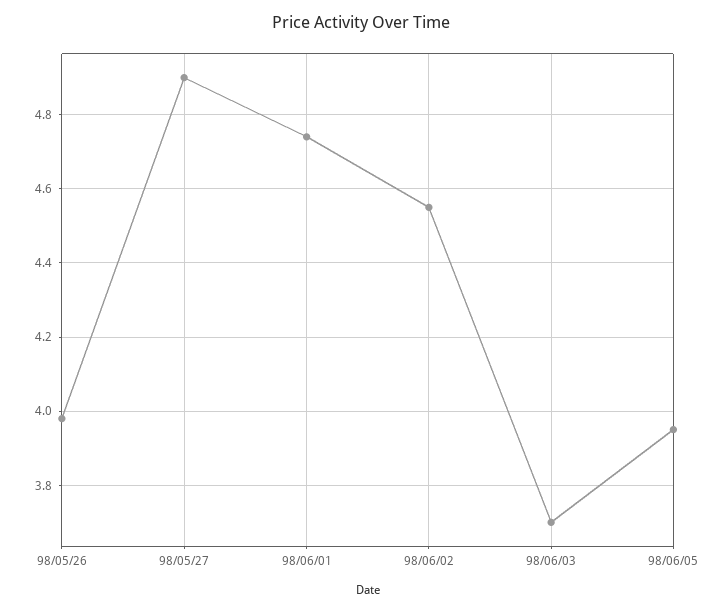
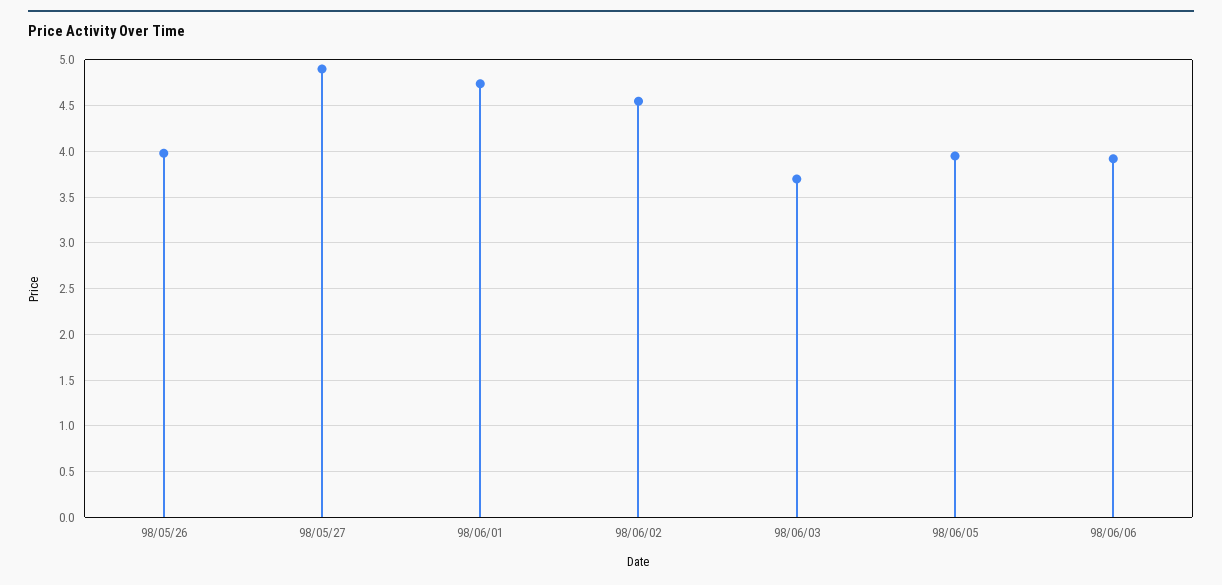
98/06/06: none -> 3.9

